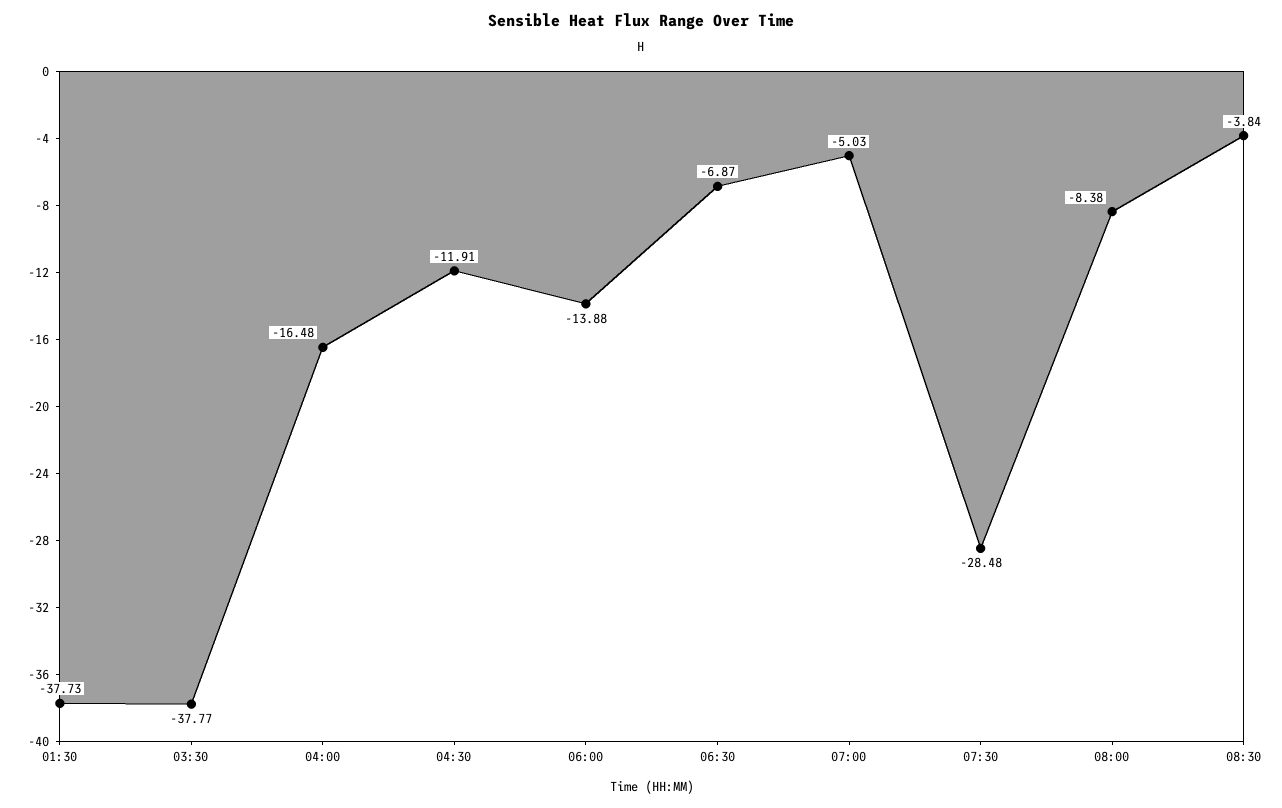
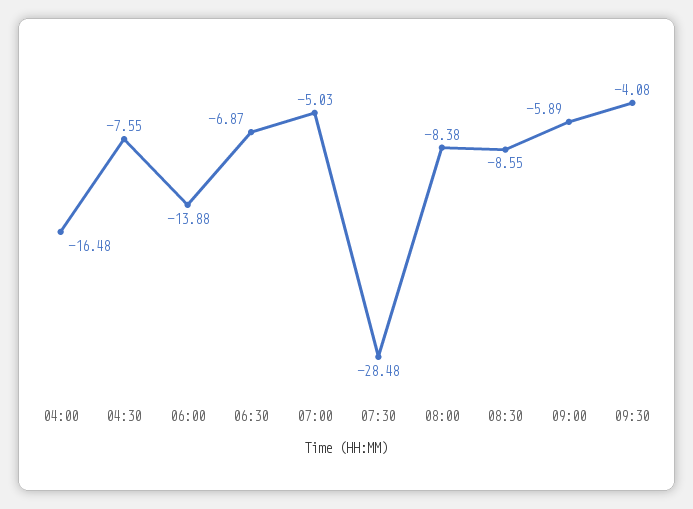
01:30: -37.73 -> none
03:30: -37.77 -> none
04:30: -11.91 -> -7.55
08:30: -3.84 -> -8.55
09:00: none -> -5.89
09:30: none -> -4.08

